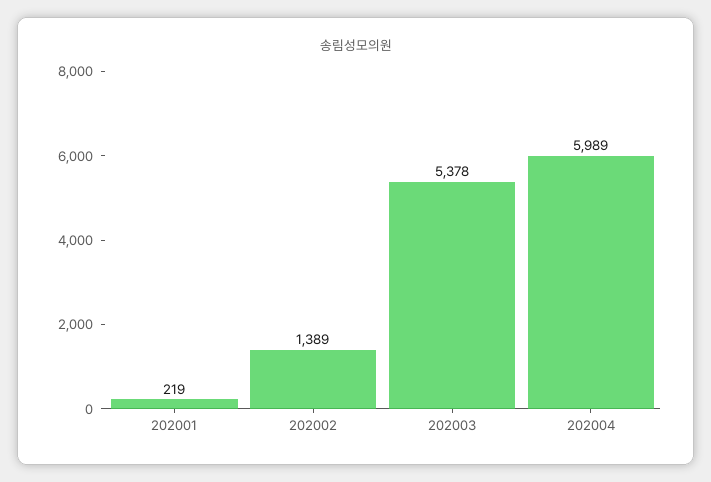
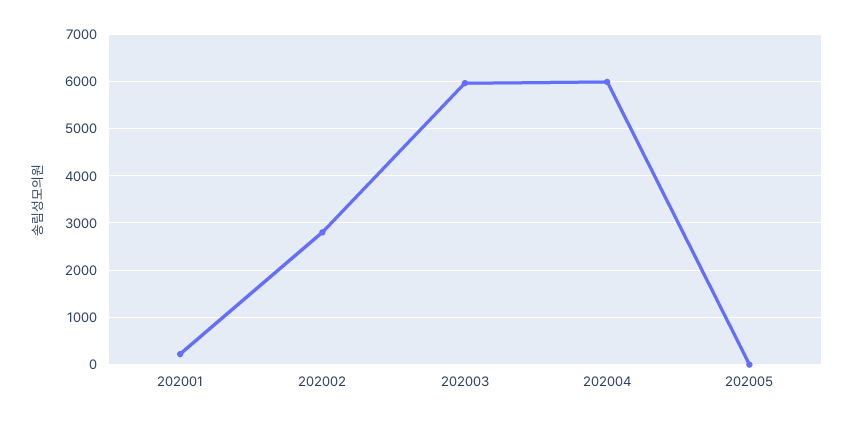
202002: 1389 -> 2800
202003: 5378 -> 6000
202005: none -> 0

